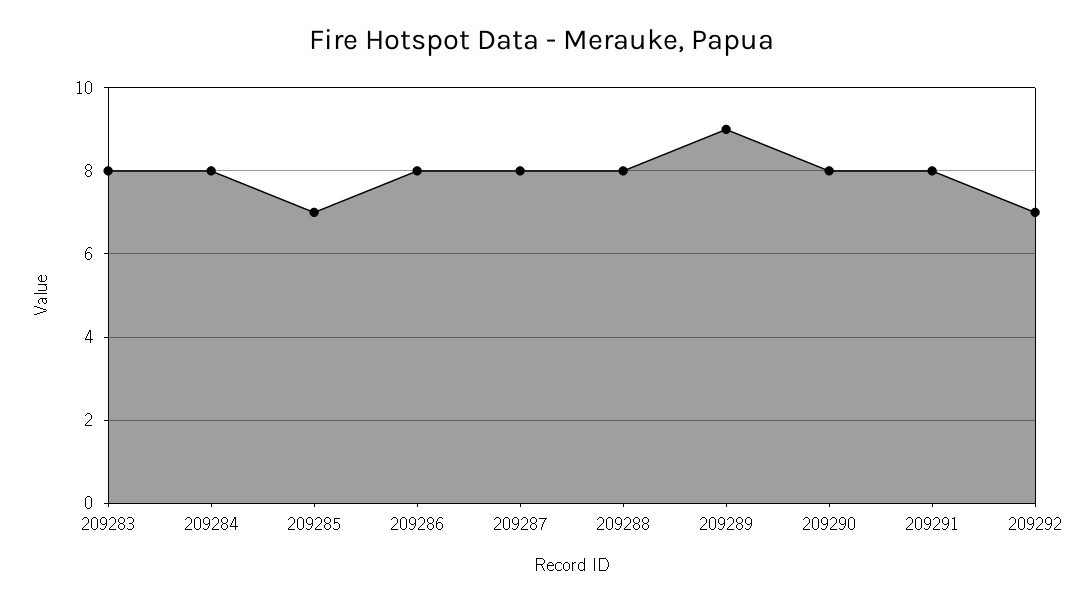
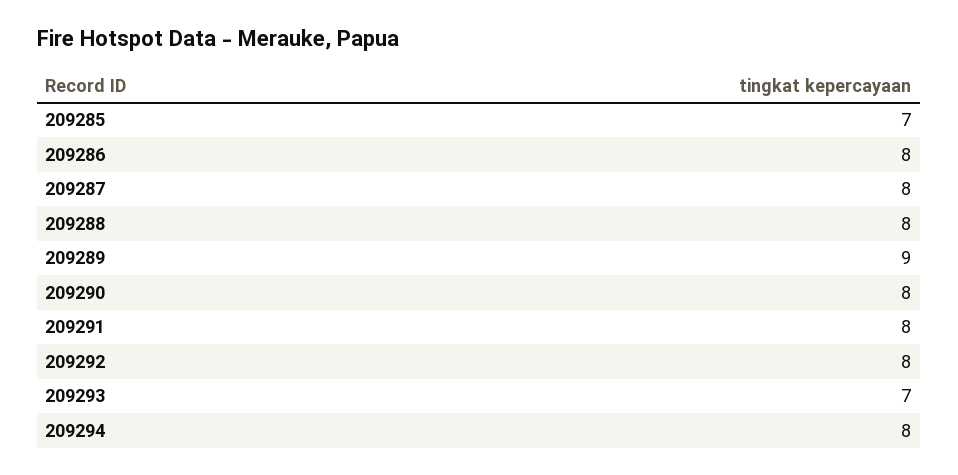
209283: 8 -> none
209284: 8 -> none
209292: 7 -> 8
209293: none -> 7
209294: none -> 8

